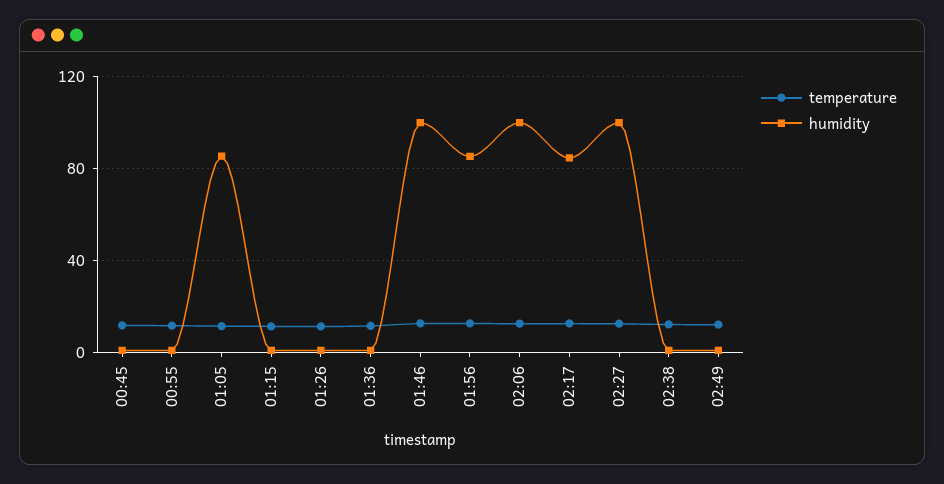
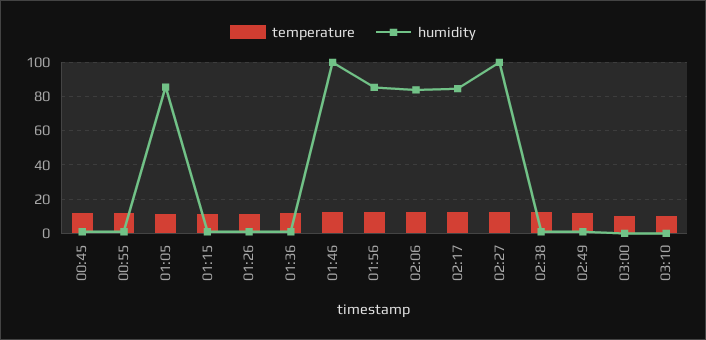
humidity, 02:06: 100 -> 85
temperature, 03:00: none -> 10
humidity, 03:00: none -> 0
temperature, 03:10: none -> 10
humidity, 03:10: none -> 0

